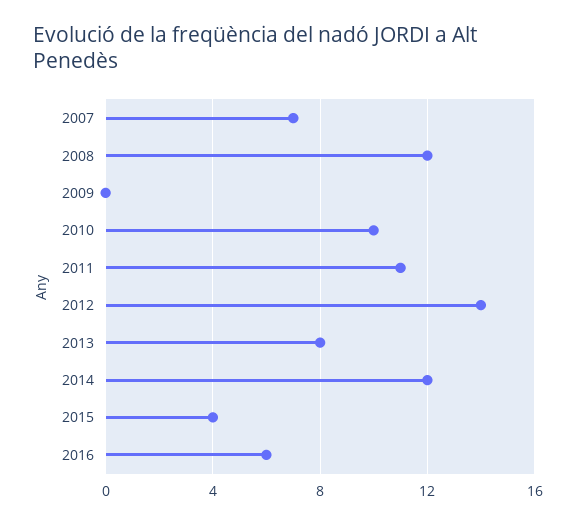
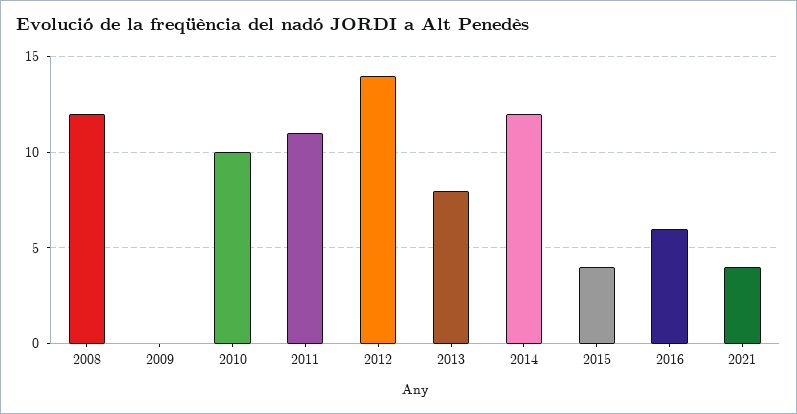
2007: 7 -> none
2021: none -> 4

